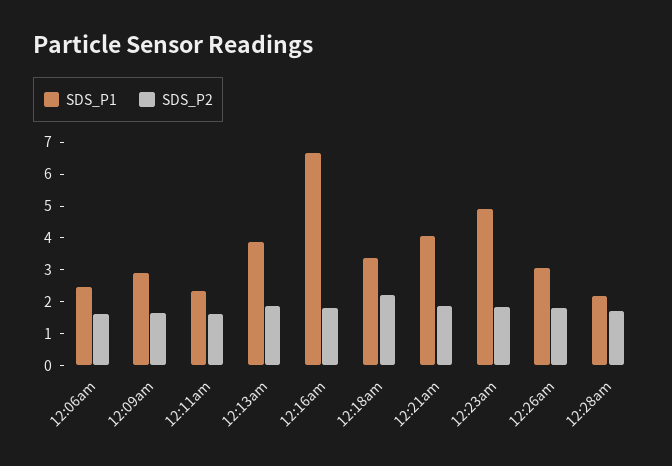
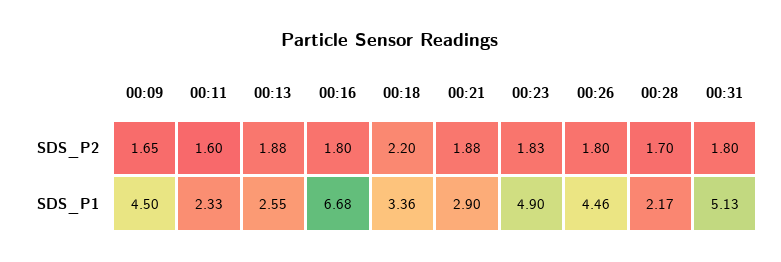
SDS_P1, 12:06am: 2.5 -> none
SDS_P2, 12:06am: 1.5 -> none
SDS_P1, 12:09am: 3 -> 4.5
SDS_P1, 12:13am: 4 -> 2.55
SDS_P1, 12:21am: 4 -> 2.9
SDS_P1, 12:26am: 3 -> 4.46
SDS_P2, 00:31: none -> 1.8
SDS_P1, 00:31: none -> 5.13

